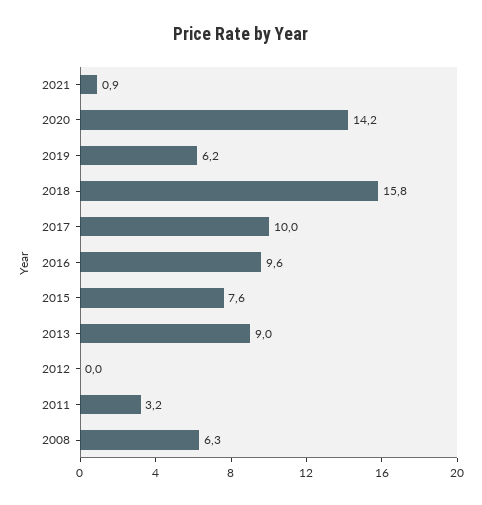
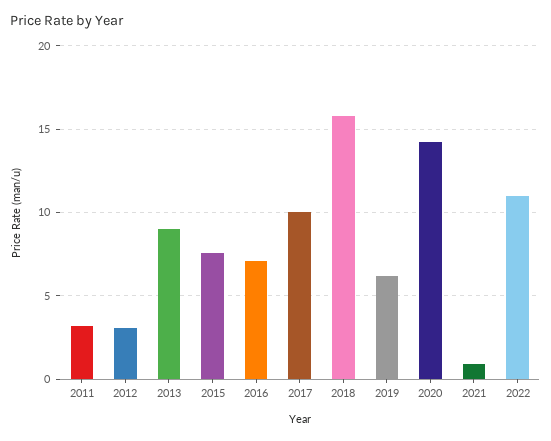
2016: 9.6 -> 7
2012: 0 -> 3
2008: 6.3 -> none
2022: none -> 11

